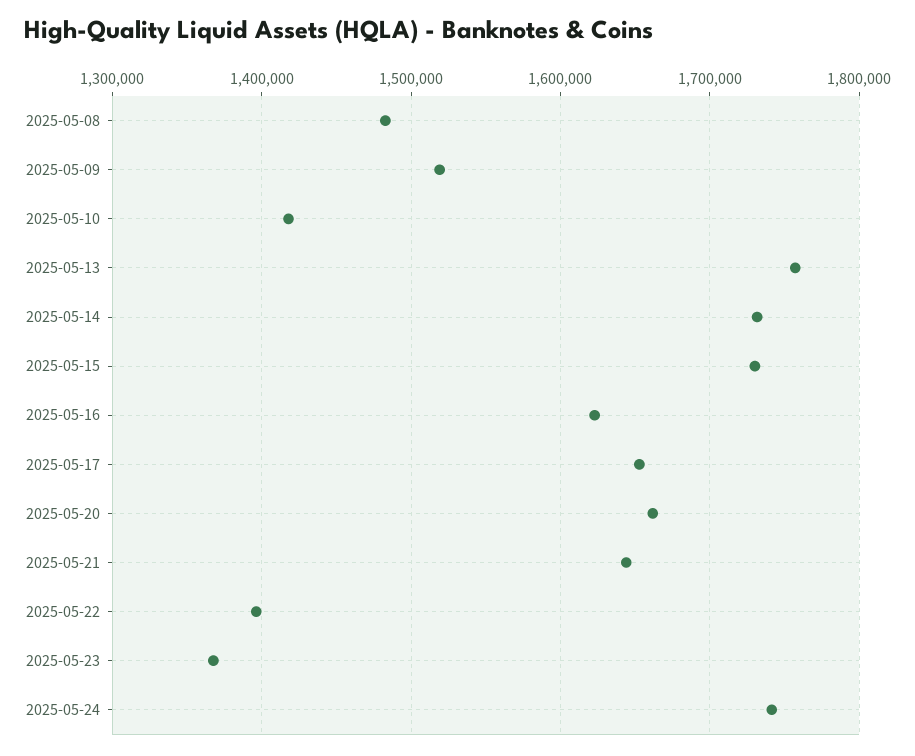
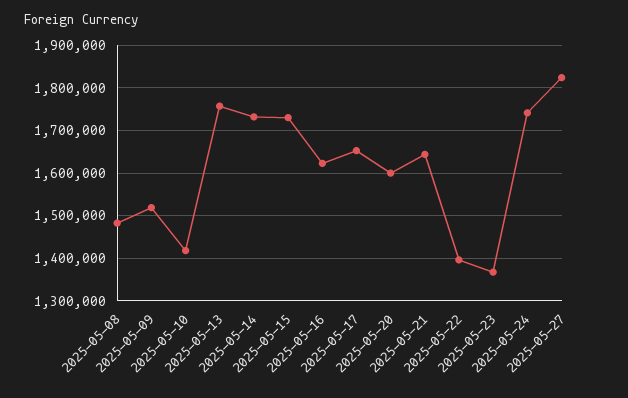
2025-05-20: 1660000 -> 1600000
2025-05-27: none -> 1820000

